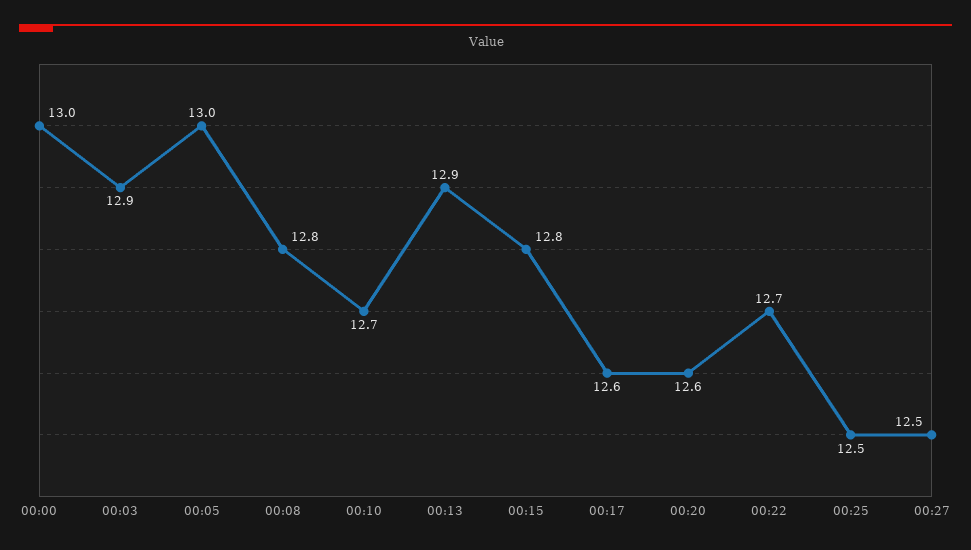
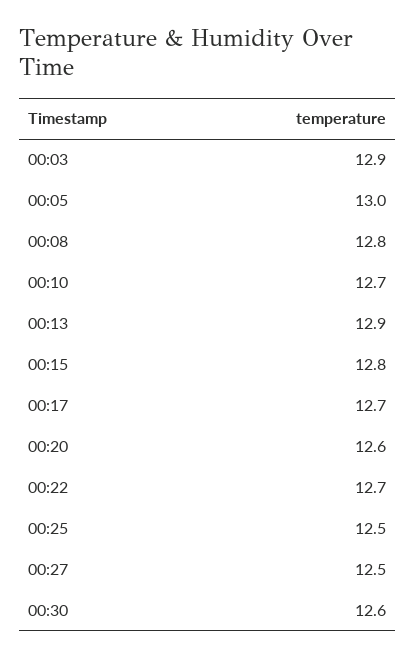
00:00: 13 -> none
00:17: 12.6 -> 12.7
00:30: none -> 12.6

